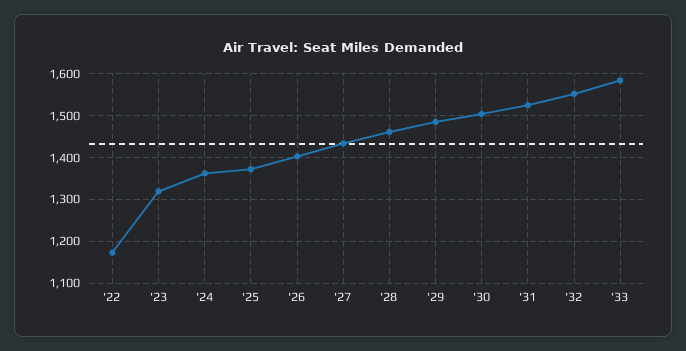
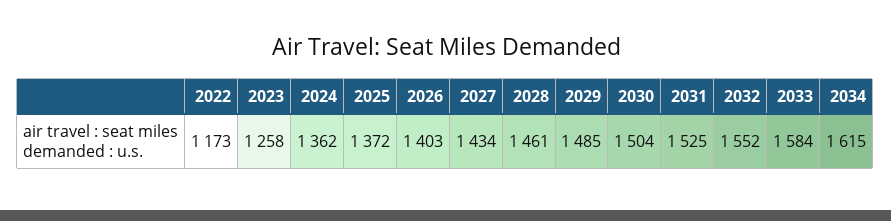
'23: 1320 -> 1258
2034: none -> 1615

